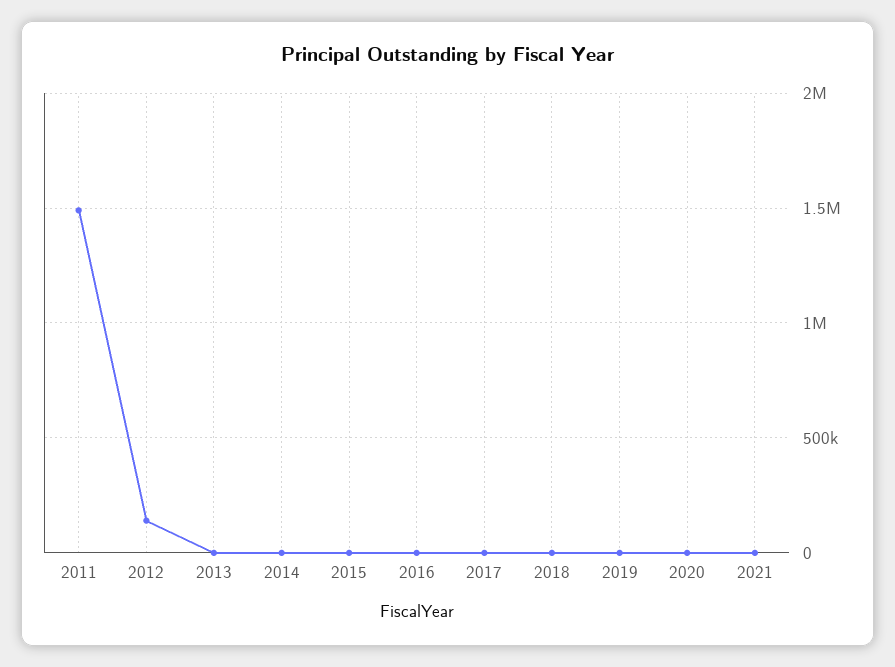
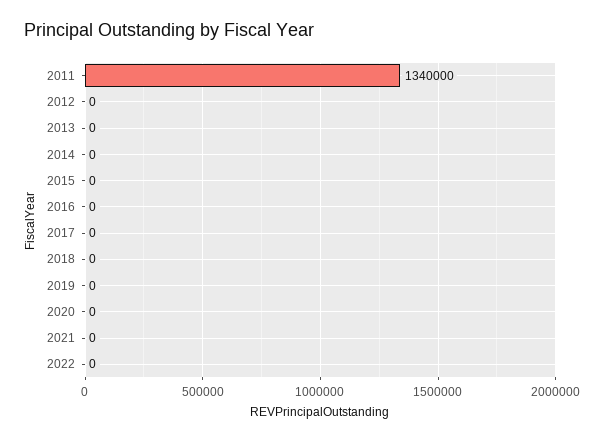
2011: 1500000 -> 1340000
2012: 150000 -> 0
2022: none -> 0

